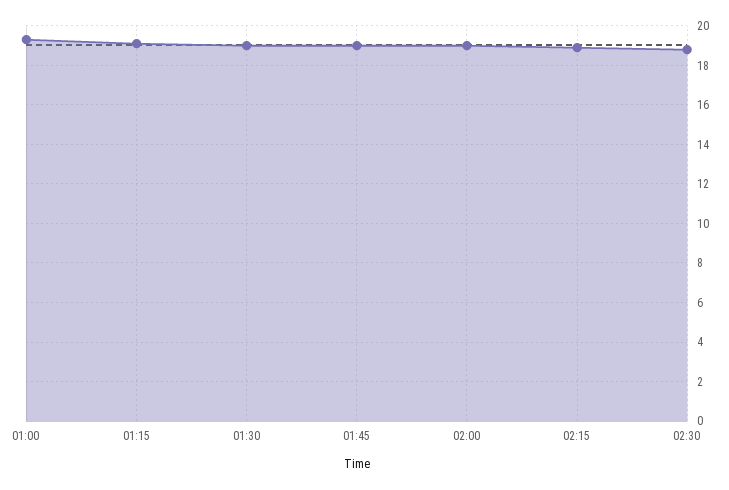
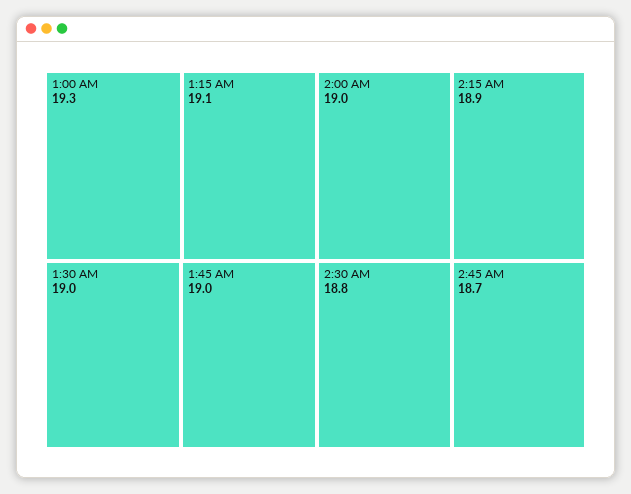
2:45 AM: none -> 18.7

